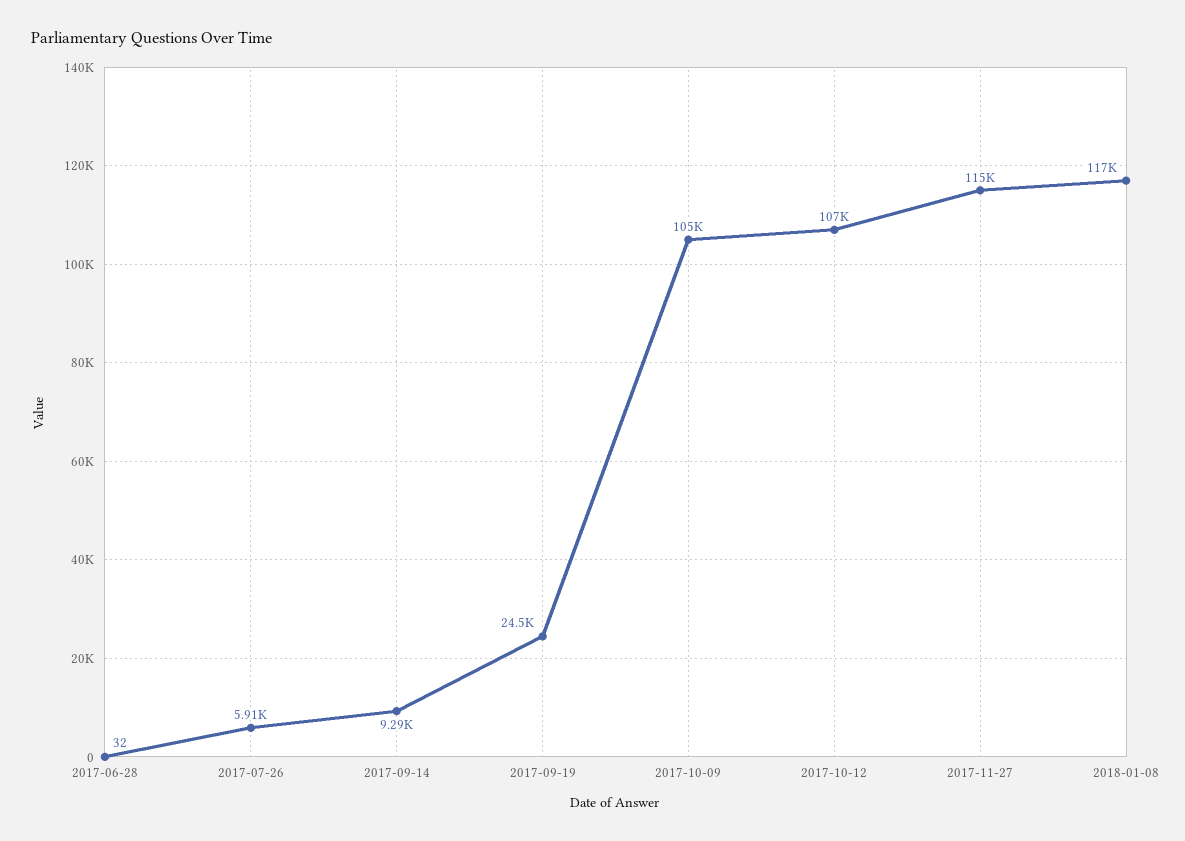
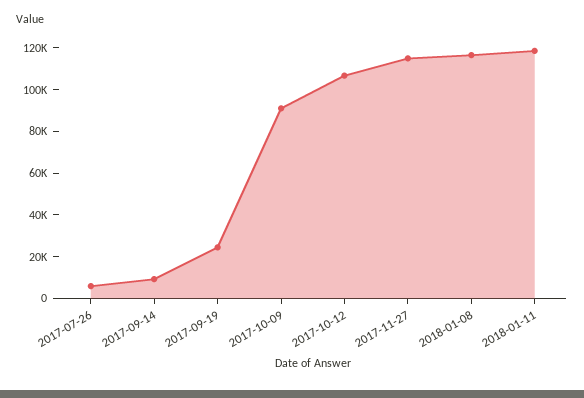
2017-06-28: 32 -> none
2017-10-09: 105000 -> 90000
2018-01-11: none -> 120000

